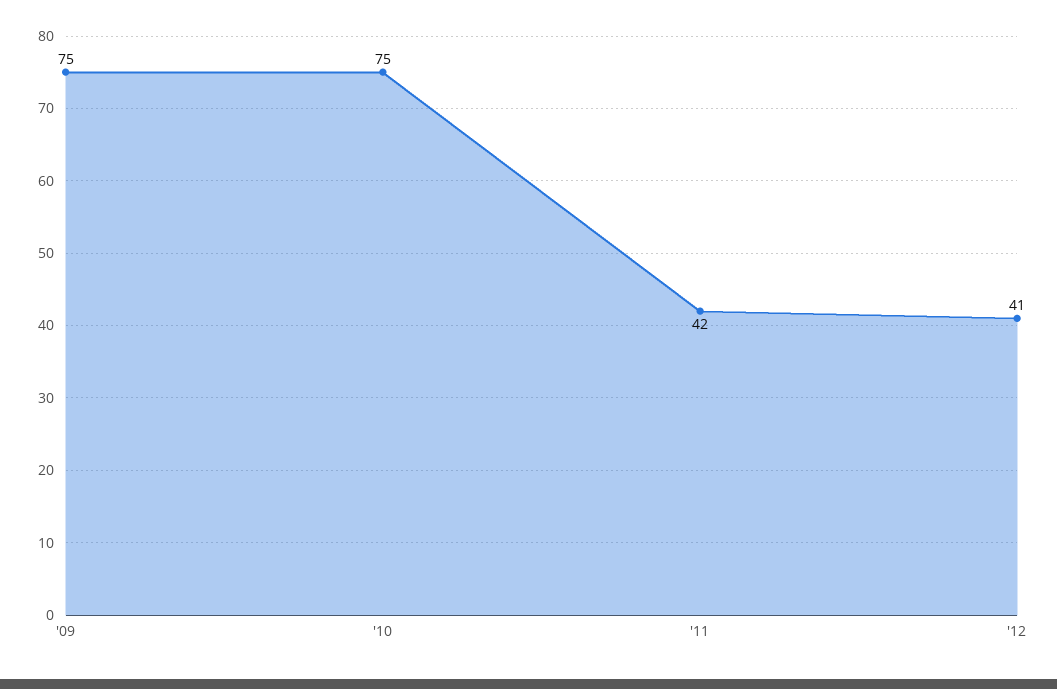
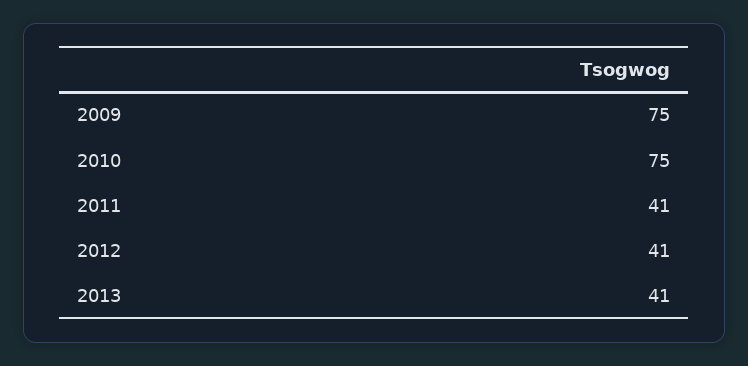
'11: 42 -> 41
2013: none -> 41

